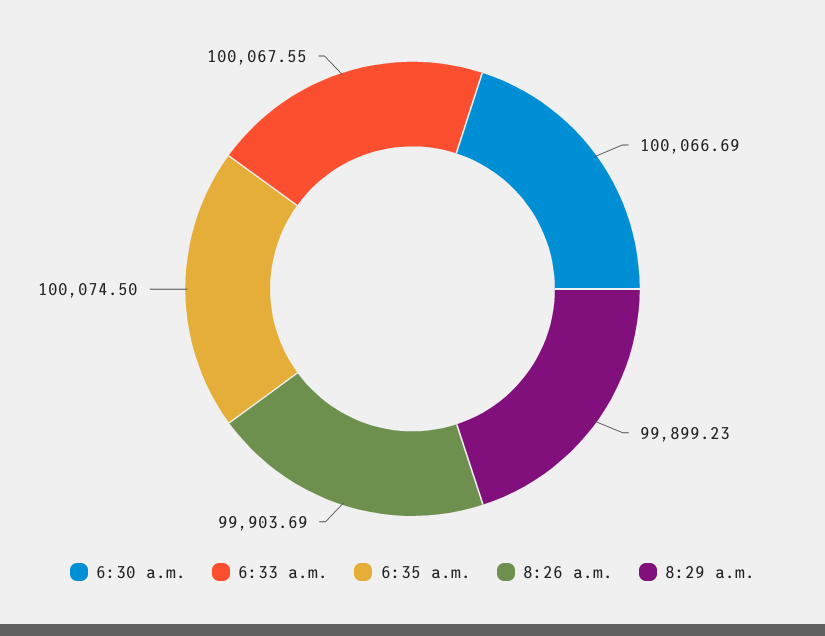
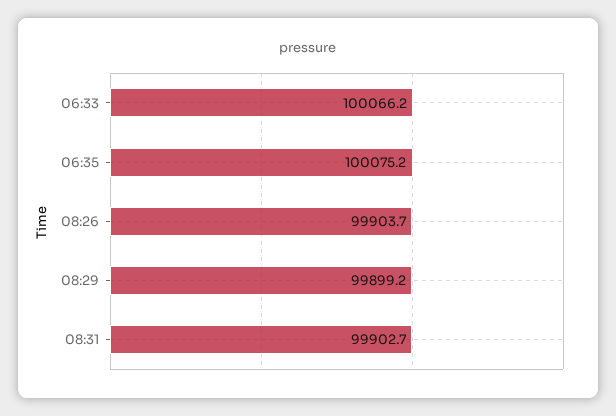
6:30 a.m.: 100066.69 -> none
6:33 a.m.: 100067.55 -> 100066.2
6:35 a.m.: 100074.5 -> 100075.2
08:31: none -> 99902.7

